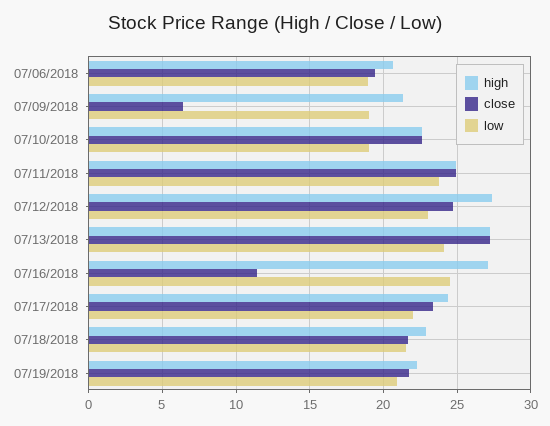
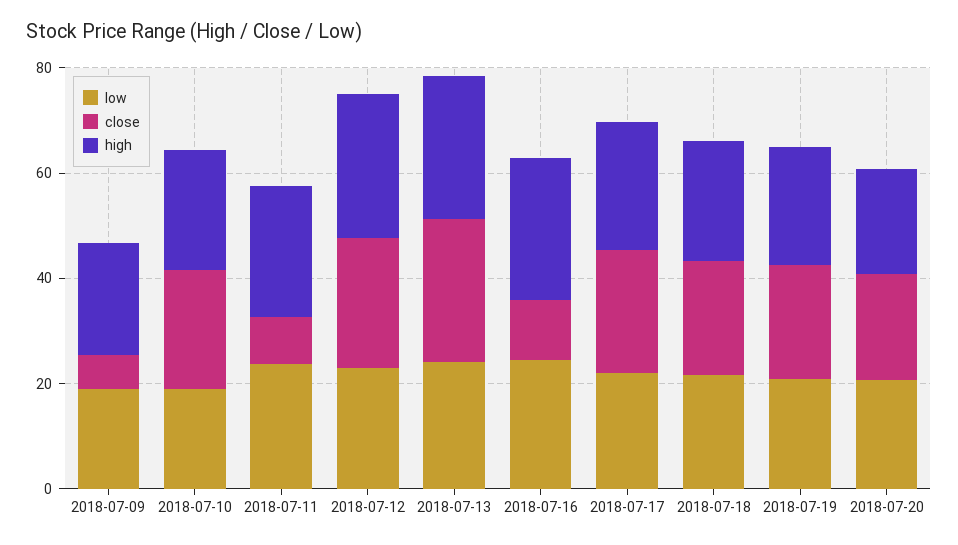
high, 07/06/2018: 20.5 -> none
close, 07/06/2018: 19.5 -> none
low, 07/06/2018: 19 -> none
close, 07/11/2018: 25 -> 10
low, 2018-07-20: none -> 20
close, 2018-07-20: none -> 20
high, 2018-07-20: none -> 20

